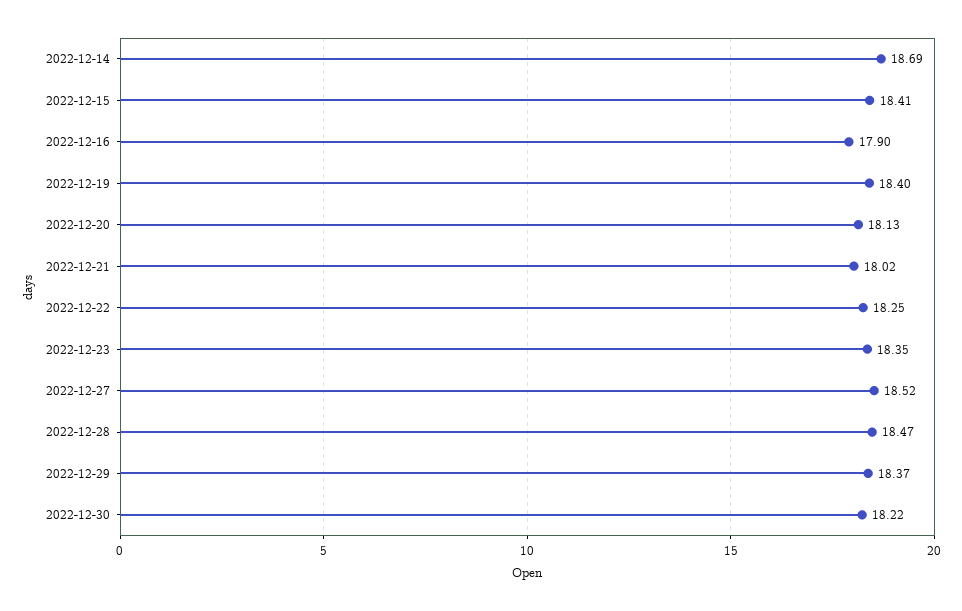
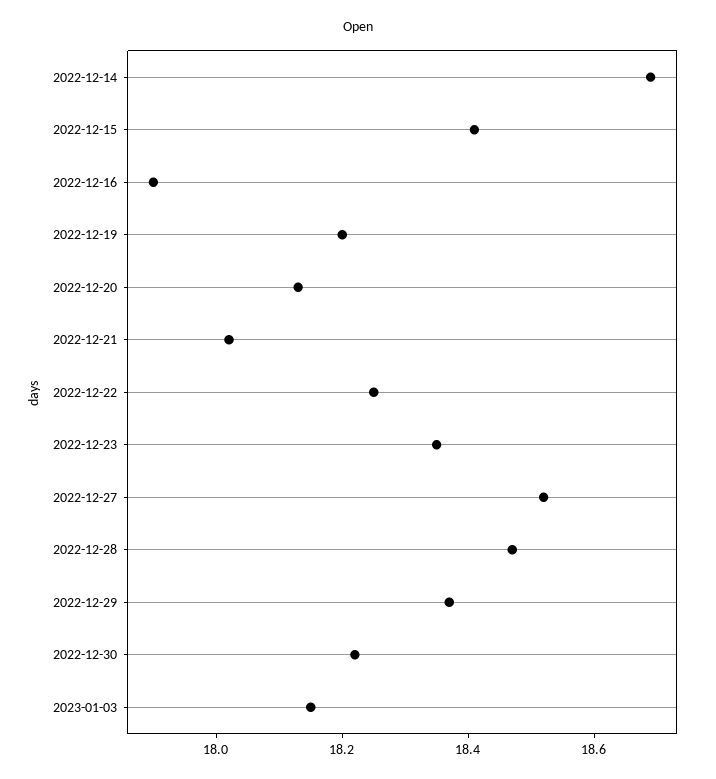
2022-12-19: 18.4 -> 18.2
2023-01-03: none -> 18.15

